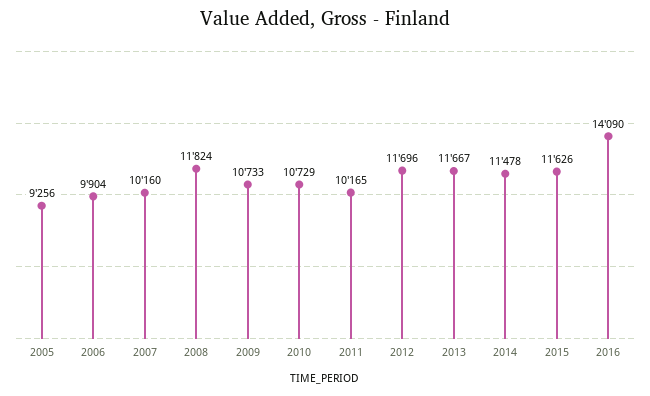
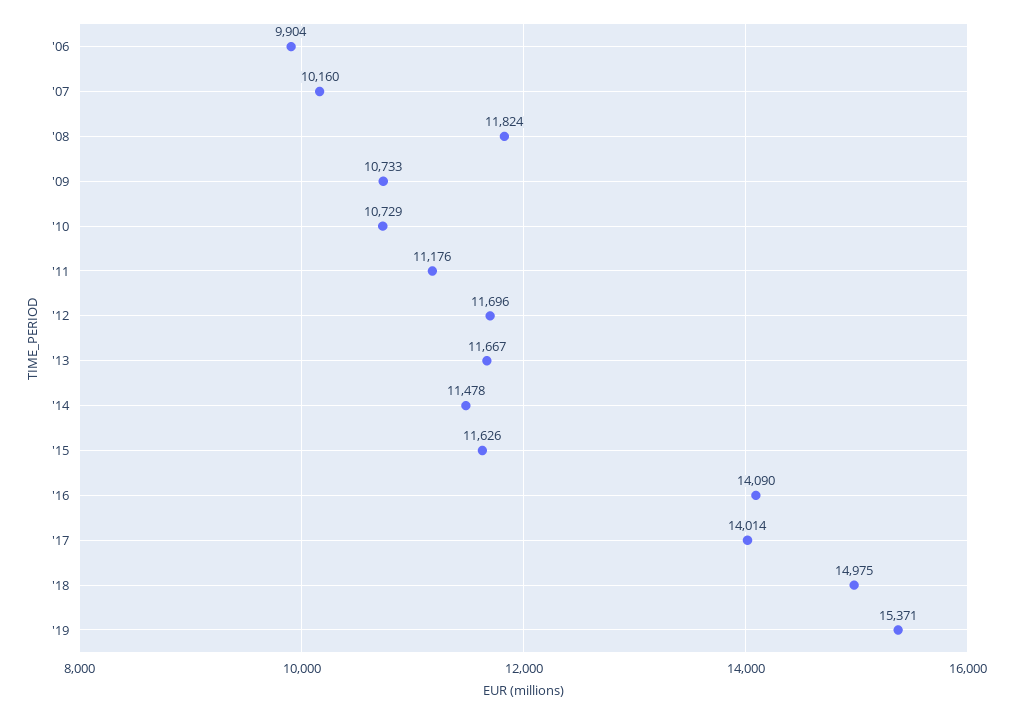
2005: 9256 -> none
2011: 10165 -> 11176
'17: none -> 14014
'18: none -> 14975
'19: none -> 15371

